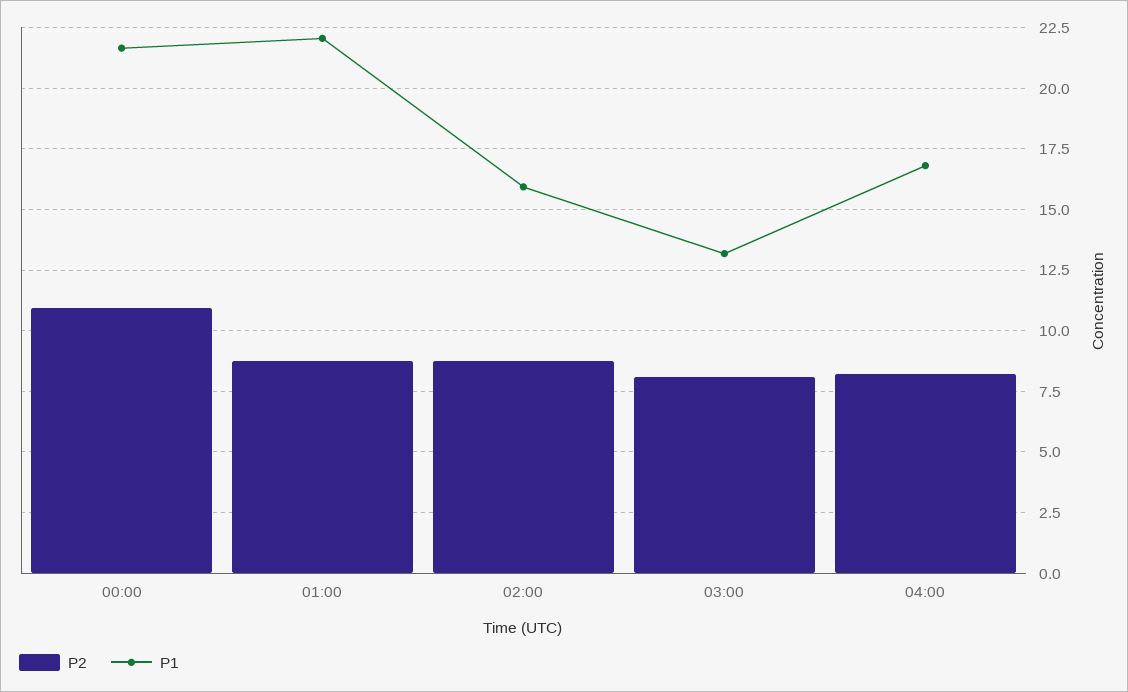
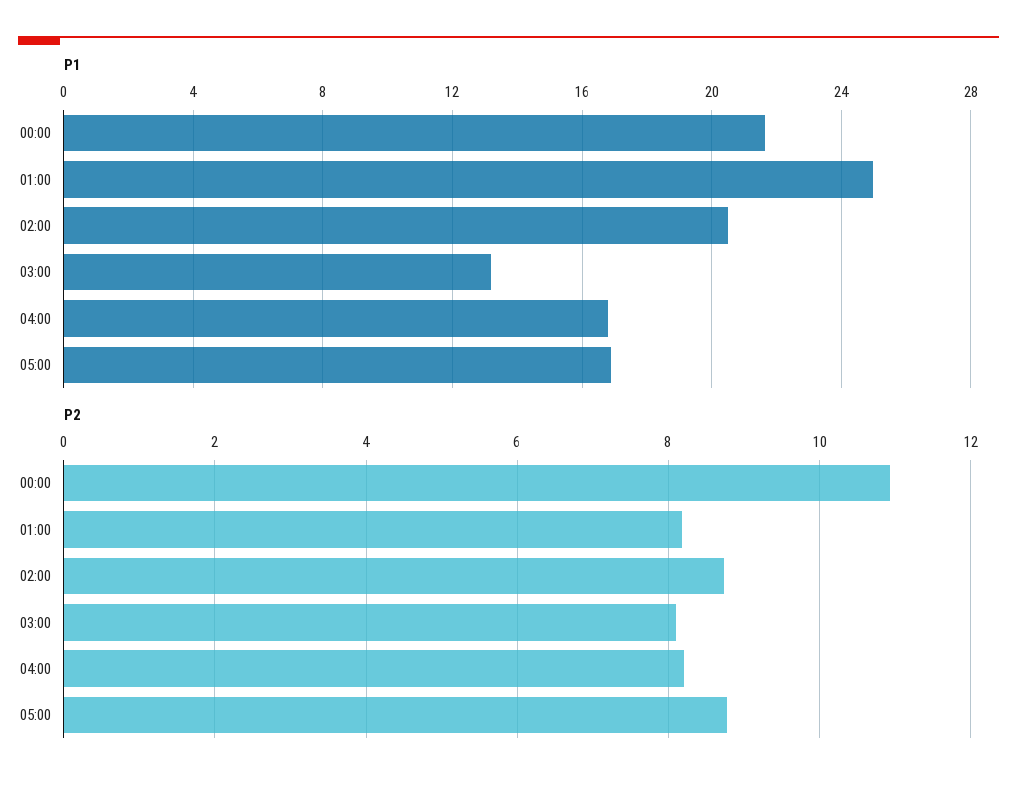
P2, 01:00: 8.75 -> 8.2
P1, 01:00: 22 -> 25
P1, 02:00: 16 -> 20.5
P1, 05:00: none -> 17
P2, 05:00: none -> 8.8

